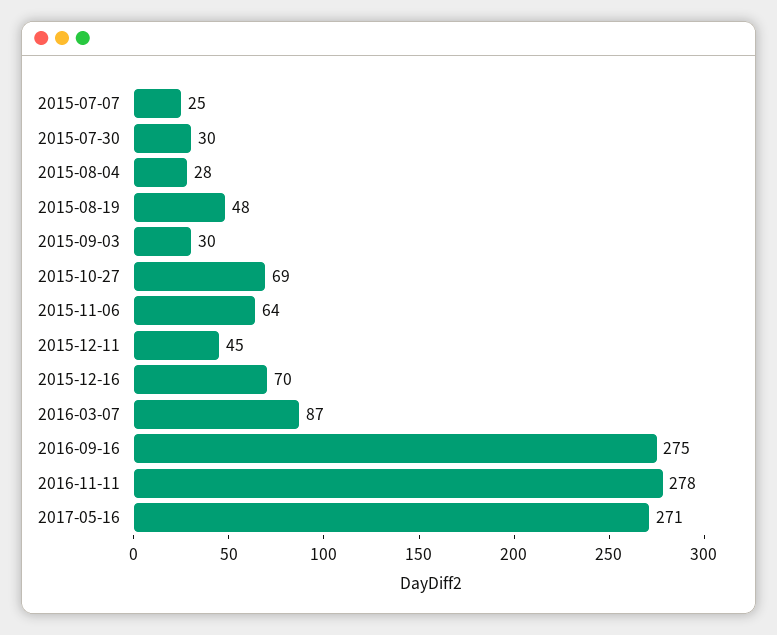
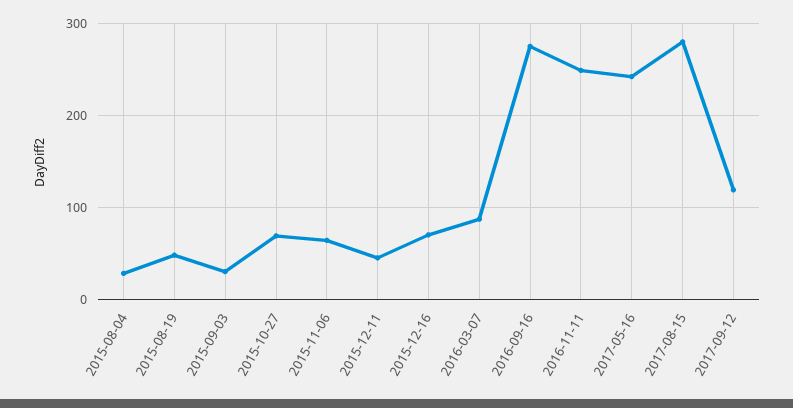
2015-07-07: 25 -> none
2015-07-30: 30 -> none
2016-11-11: 278 -> 250
2017-05-16: 271 -> 240
2017-08-15: none -> 280
2017-09-12: none -> 120

